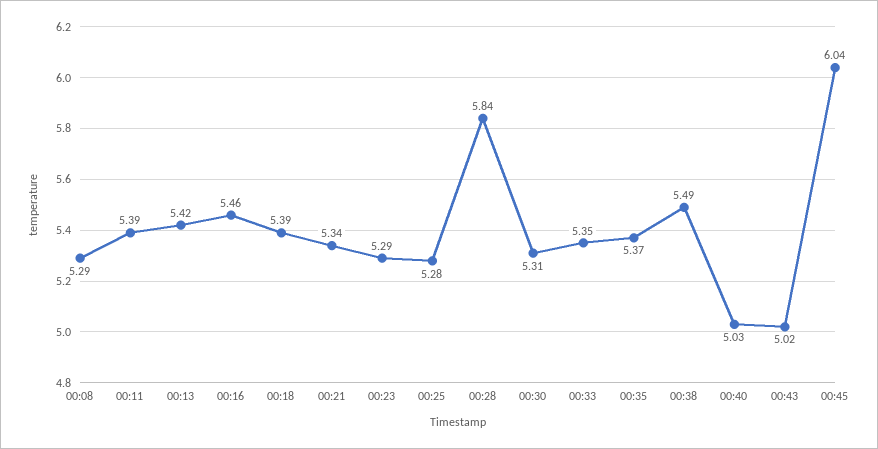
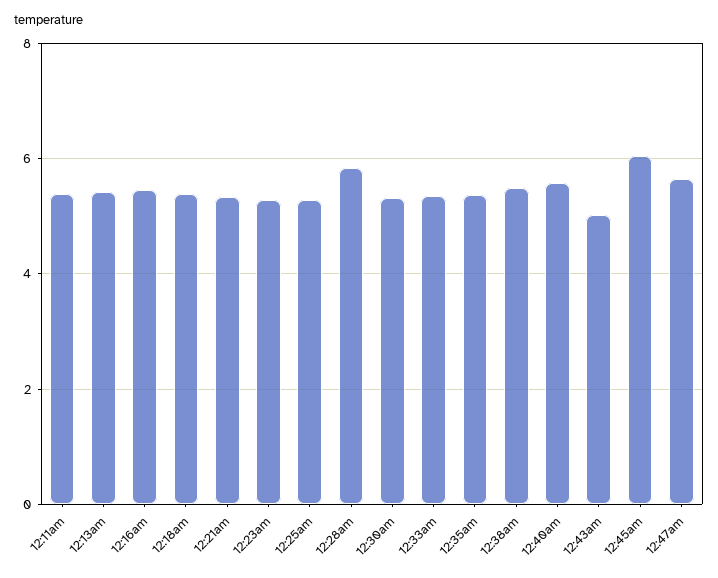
00:08: 5.29 -> none
00:40: 5.03 -> 5.6
12:47am: none -> 5.6

